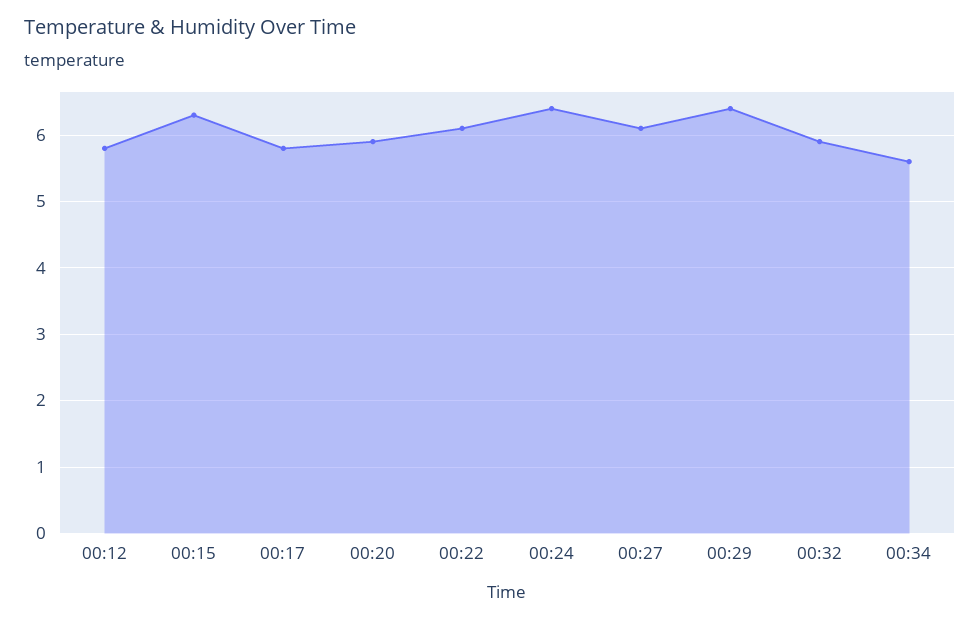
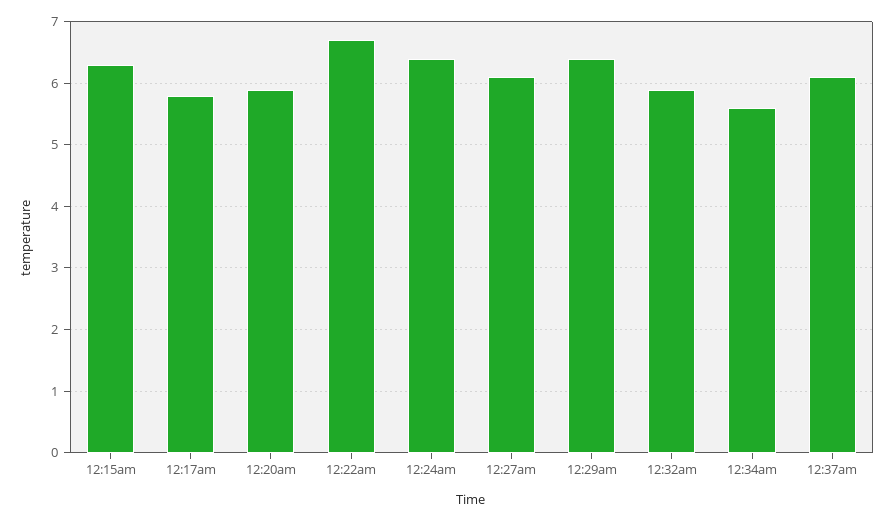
00:12: 5.8 -> none
00:22: 6.1 -> 6.7
12:37am: none -> 6.1

